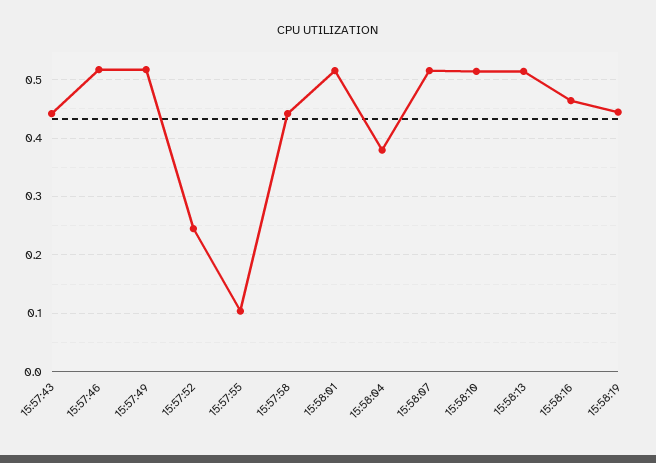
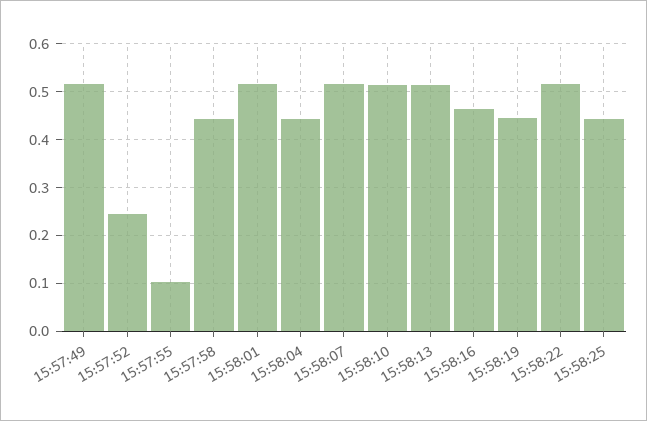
15:57:43: 0.44 -> none
15:57:46: 0.52 -> none
15:58:04: 0.38 -> 0.44
15:58:22: none -> 0.52
15:58:25: none -> 0.44

